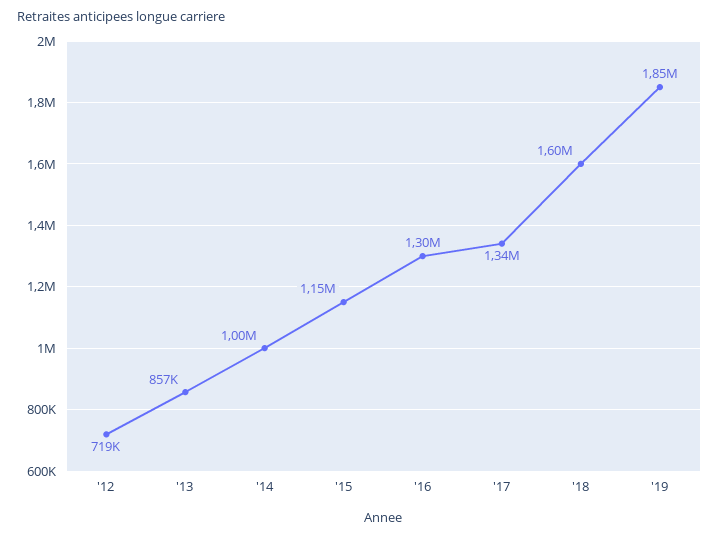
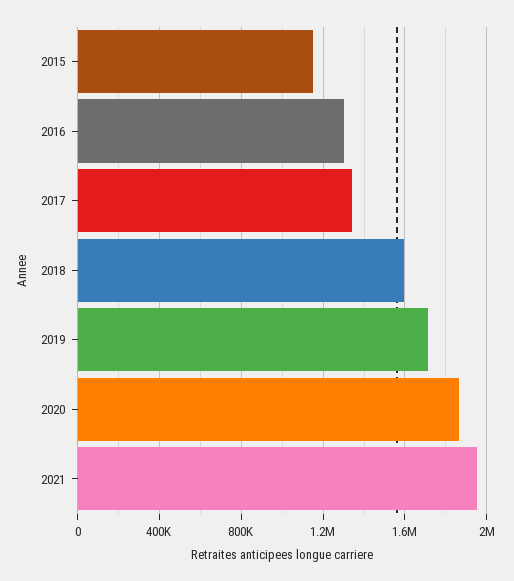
'12: 719000 -> none
'13: 857000 -> none
'14: 1000000 -> none
'19: 1850000 -> 1700000
2020: none -> 1850000
2021: none -> 1950000

